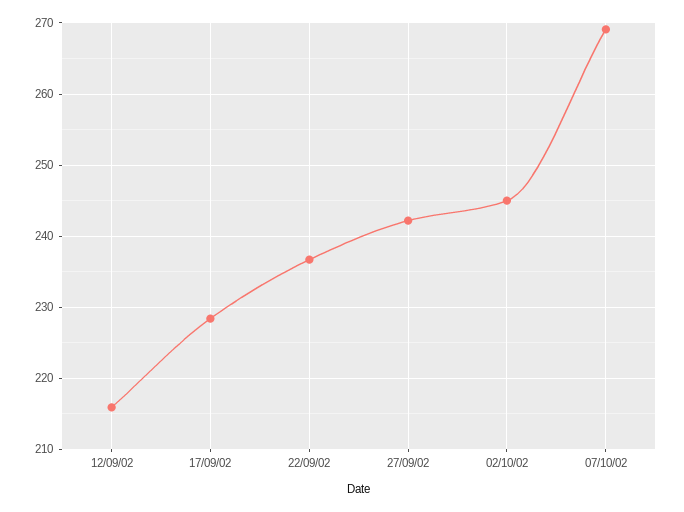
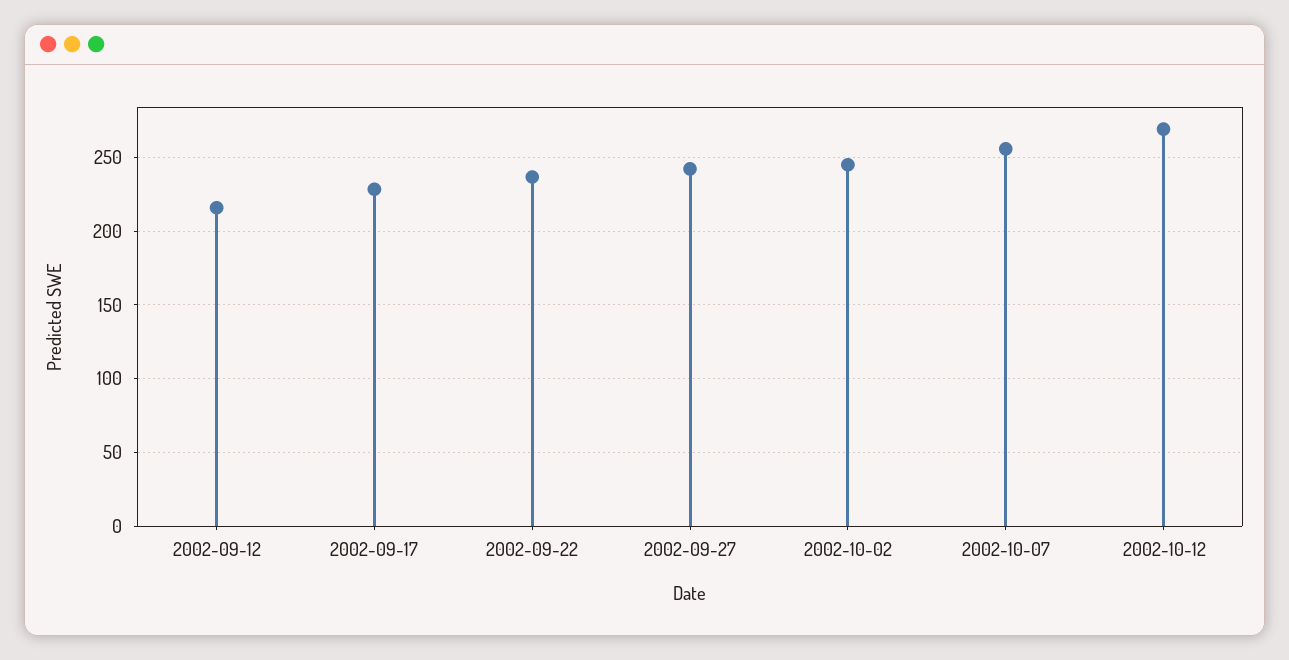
07/10/02: 269 -> 255
2002-10-12: none -> 270

